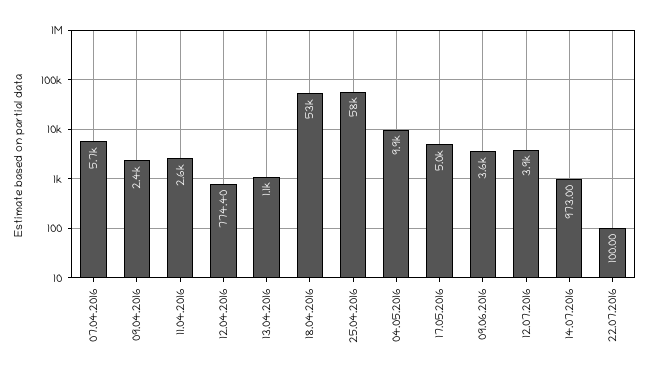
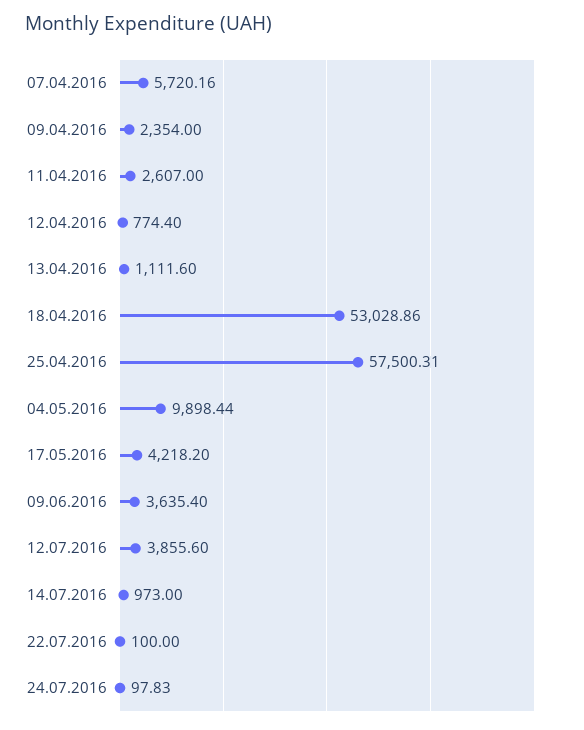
17.05.2016: 5000 -> 4218.2
24.07.2016: none -> 97.83

